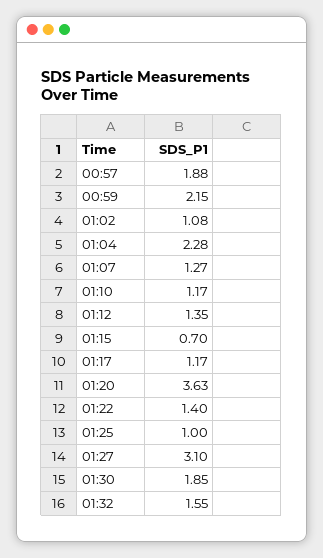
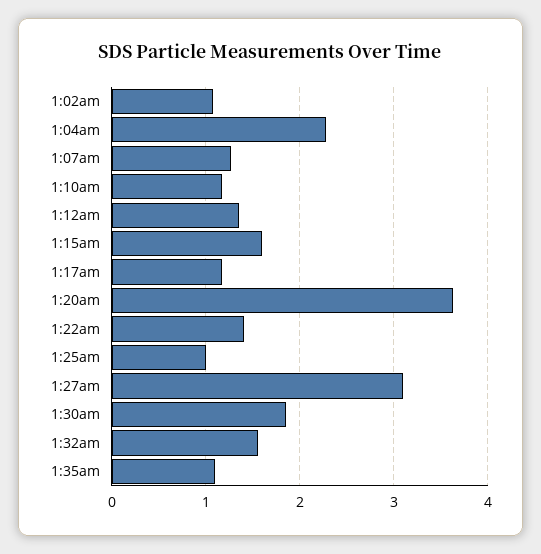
00:57: 1.88 -> none
00:59: 2.15 -> none
01:15: 0.7 -> 1.6
1:35am: none -> 1.1

